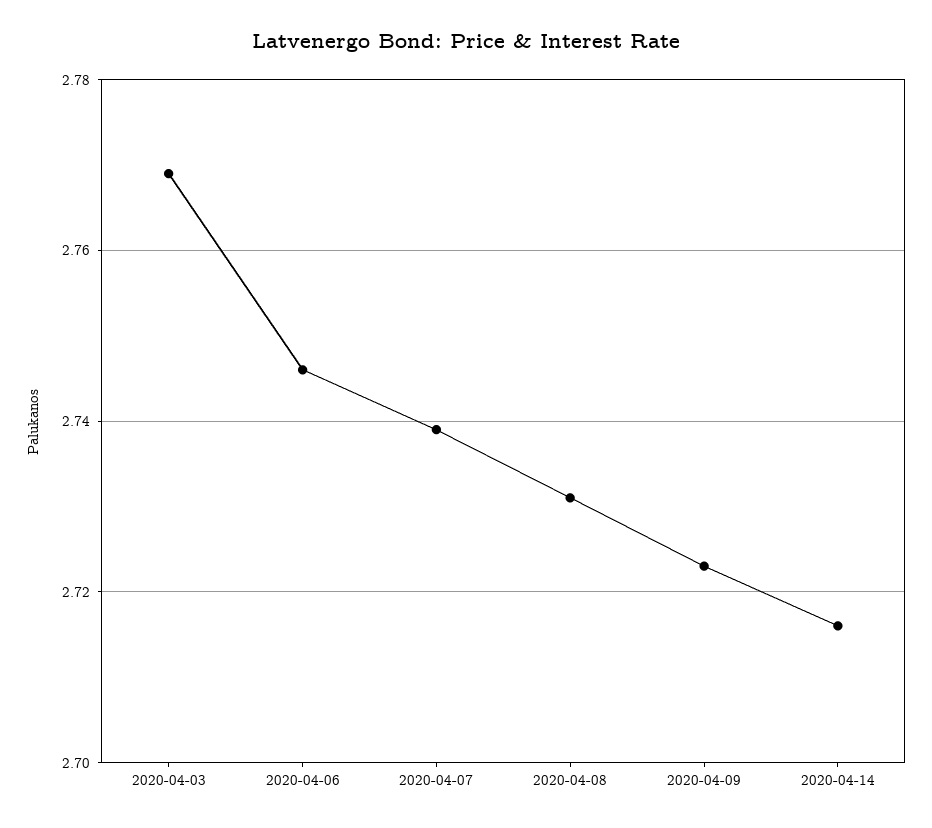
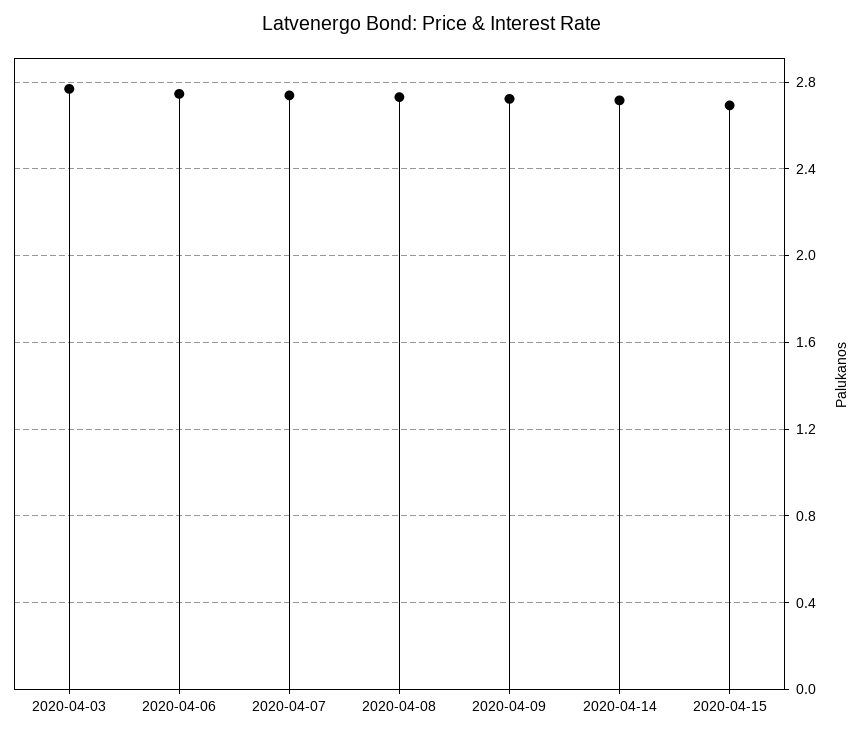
2020-04-15: none -> 2.7

